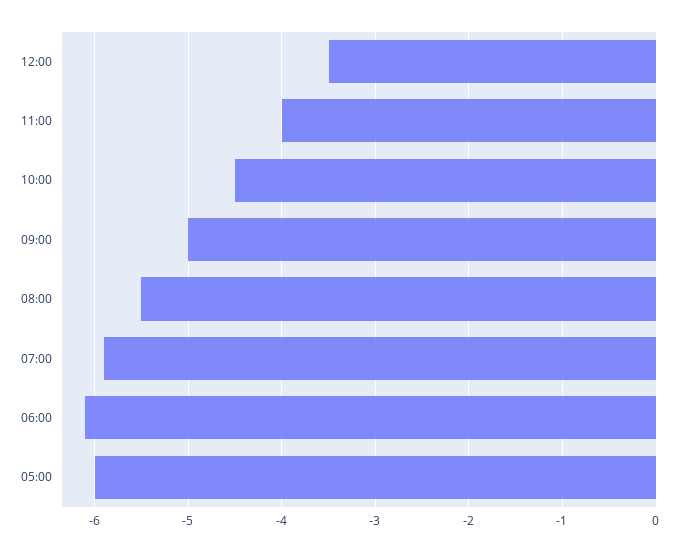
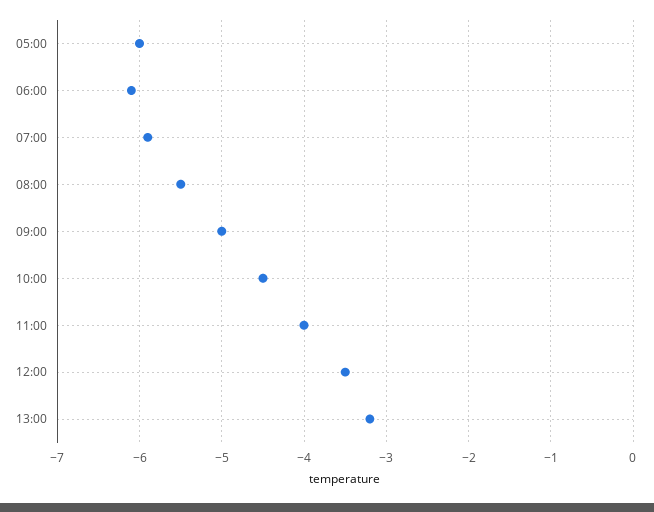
13:00: none -> -3.2

